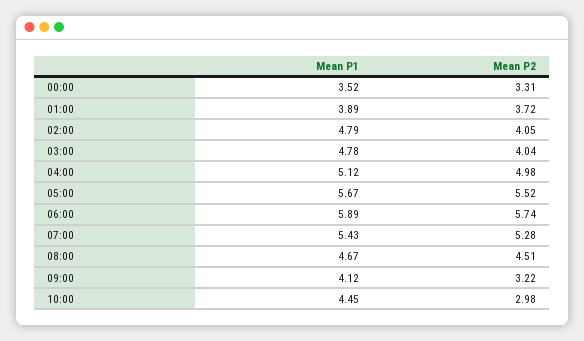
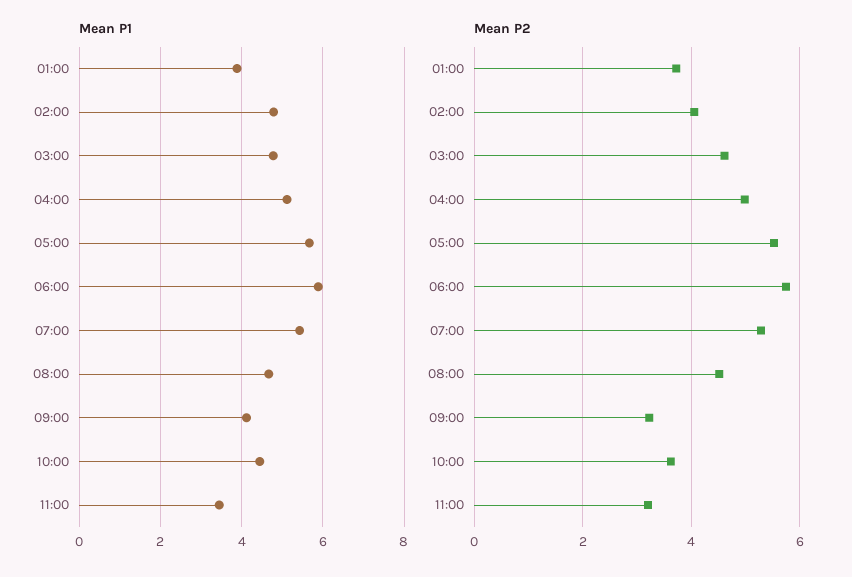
Mean P1, 00:00: 3.52 -> none
Mean P2, 00:00: 3.31 -> none
Mean P2, 03:00: 4.04 -> 4.6
Mean P2, 10:00: 2.98 -> 3.6
Mean P1, 11:00: none -> 3.4
Mean P2, 11:00: none -> 3.2

